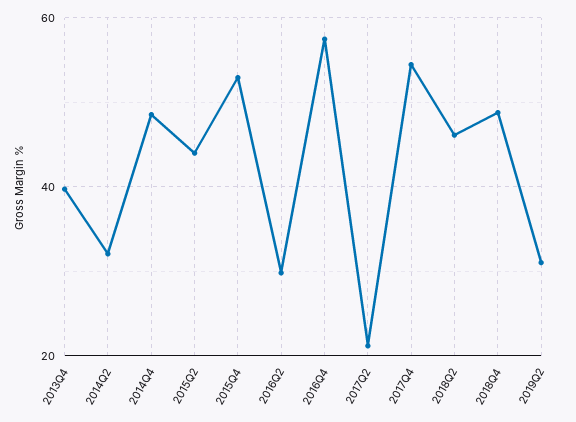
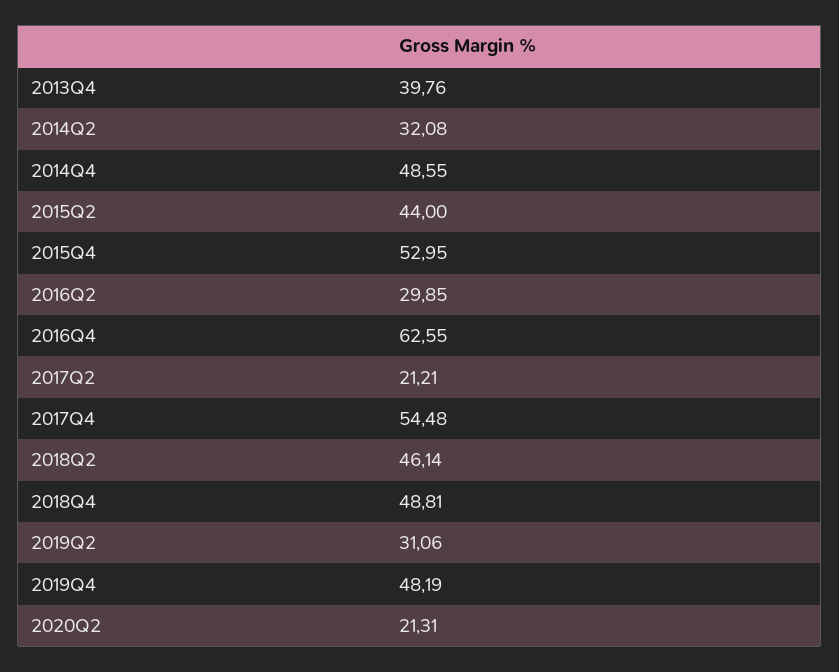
2016Q4: 58 -> 62.55
2019Q4: none -> 48.19
2020Q2: none -> 21.31

